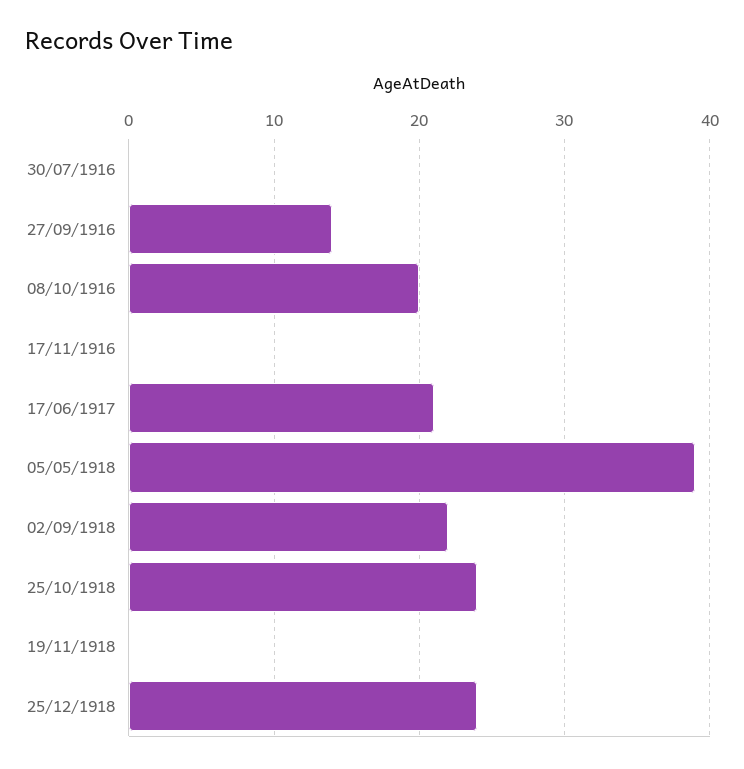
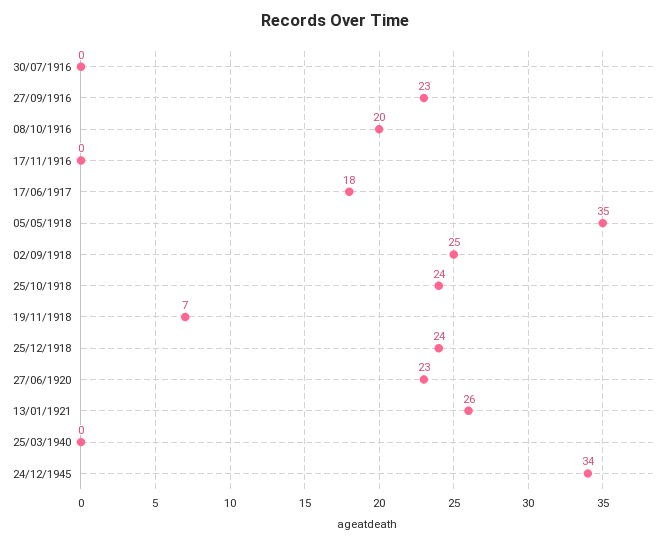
27/09/1916: 14 -> 23
17/06/1917: 21 -> 18
05/05/1918: 39 -> 35
02/09/1918: 22 -> 25
19/11/1918: 0 -> 7
27/06/1920: none -> 23
13/01/1921: none -> 26
25/03/1940: none -> 0
24/12/1945: none -> 34

